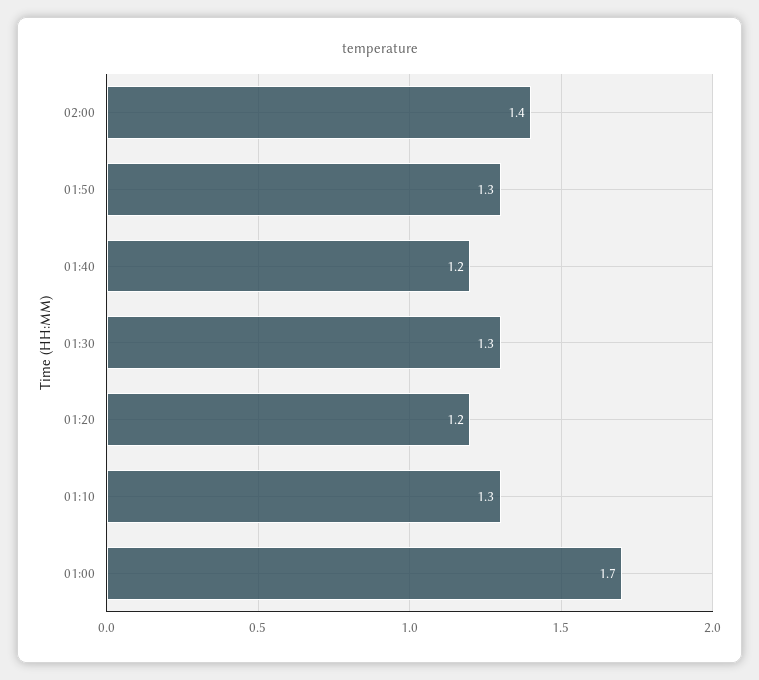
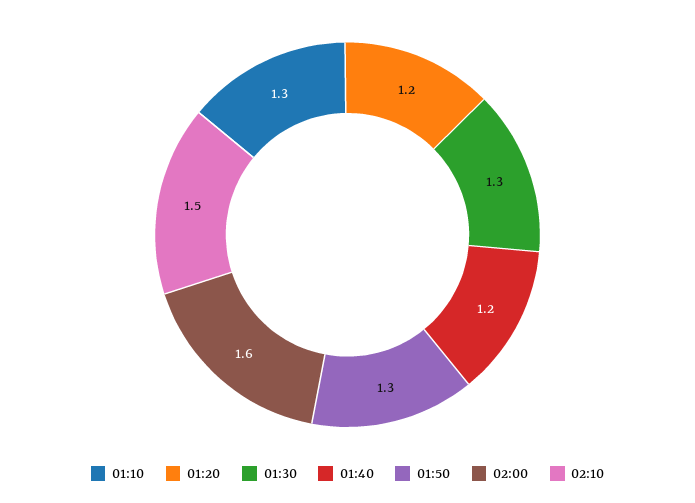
02:00: 1.4 -> 1.6
01:00: 1.7 -> none
02:10: none -> 1.5

